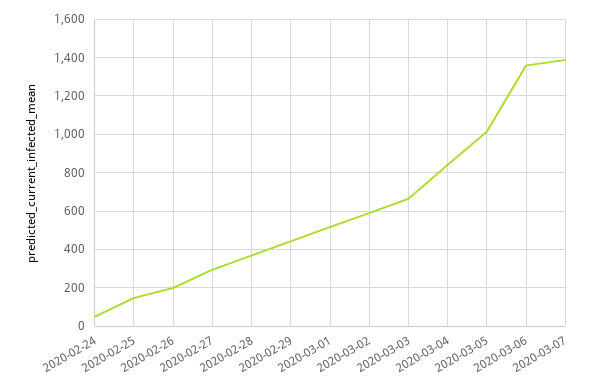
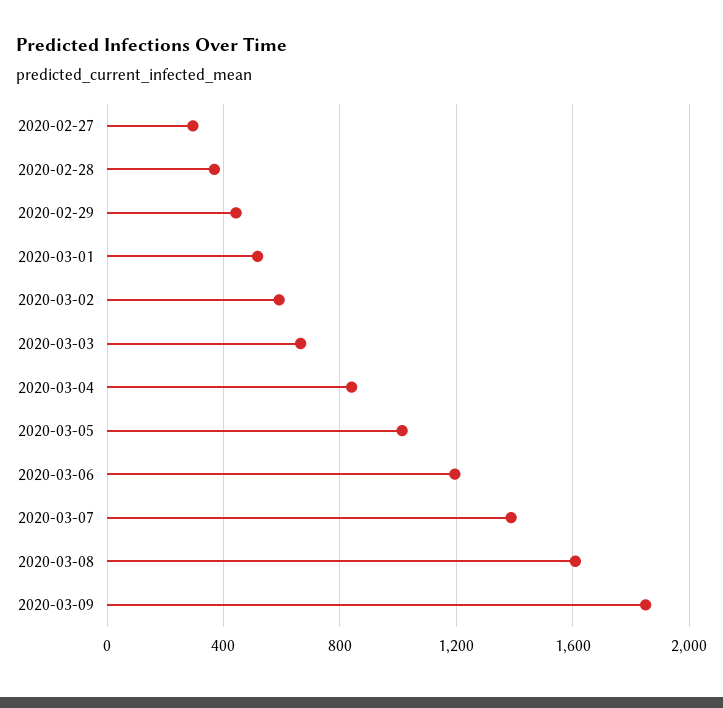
2020-02-24: 50 -> none
2020-02-25: 150 -> none
2020-02-26: 200 -> none
2020-03-06: 1350 -> 1200
2020-03-08: none -> 1600
2020-03-09: none -> 1850

